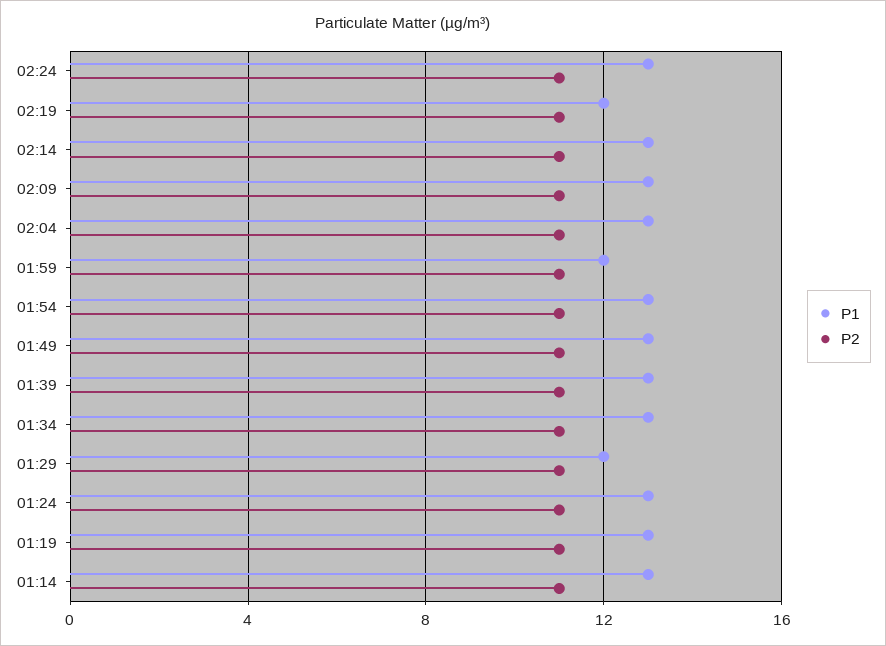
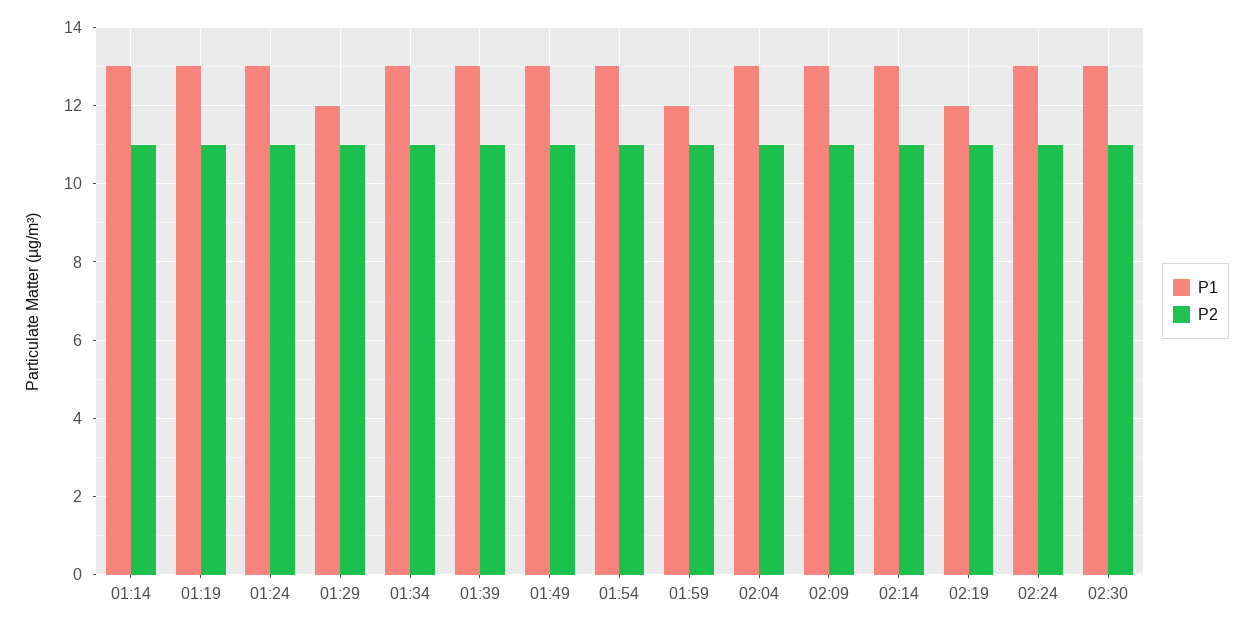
P1, 02:30: none -> 13
P2, 02:30: none -> 11

